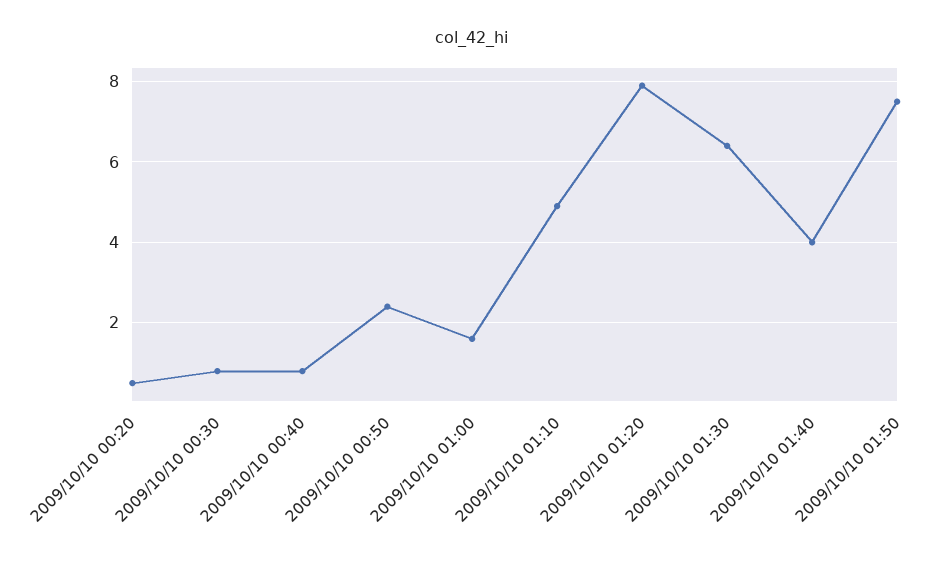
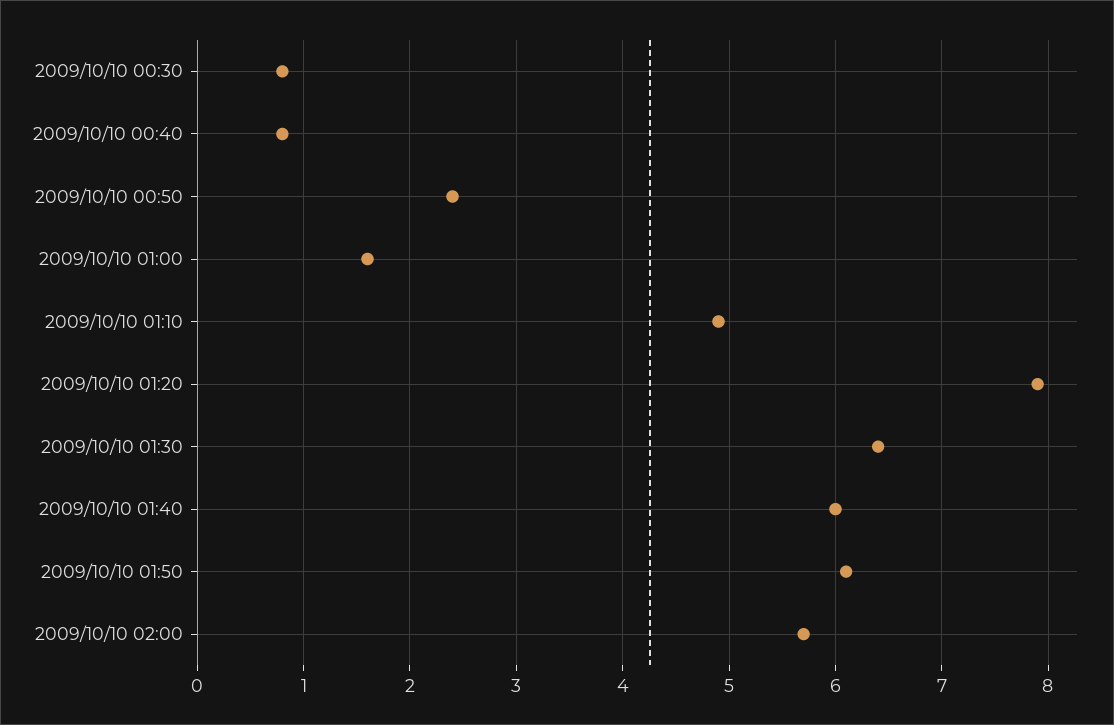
2009/10/10 00:20: 0.5 -> none
2009/10/10 01:40: 4 -> 6
2009/10/10 01:50: 7.5 -> 6.1
2009/10/10 02:00: none -> 5.7

